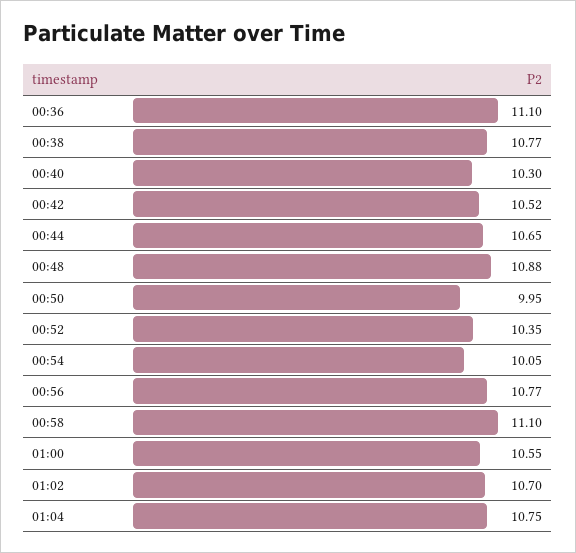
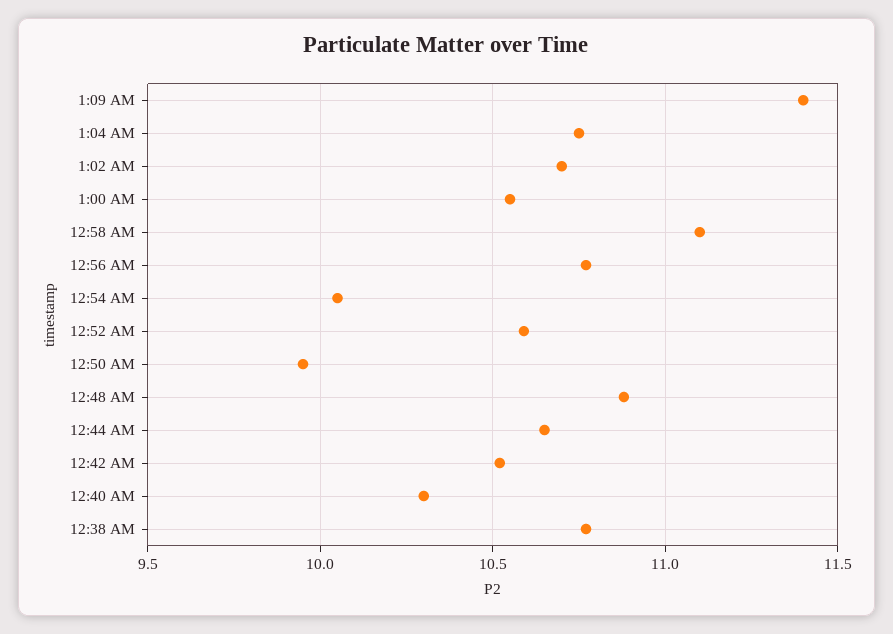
00:36: 11.1 -> none
00:52: 10.35 -> 10.6
1:09 AM: none -> 11.4

